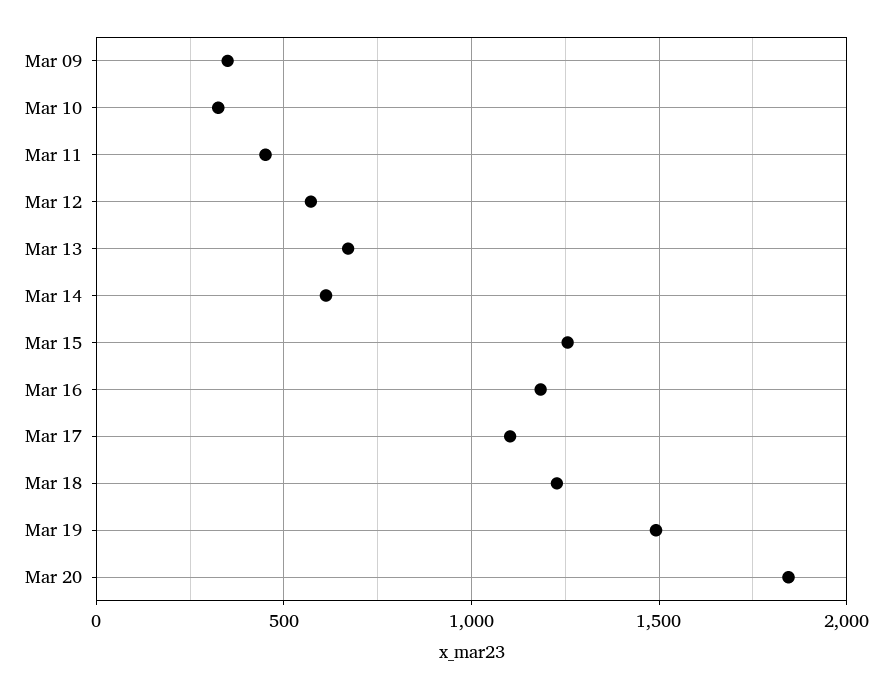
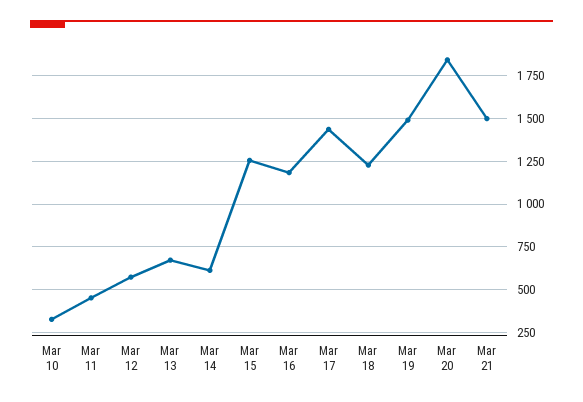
Mar 09: 350 -> none
Mar 17: 1100 -> 1450
Mar 21: none -> 1500

